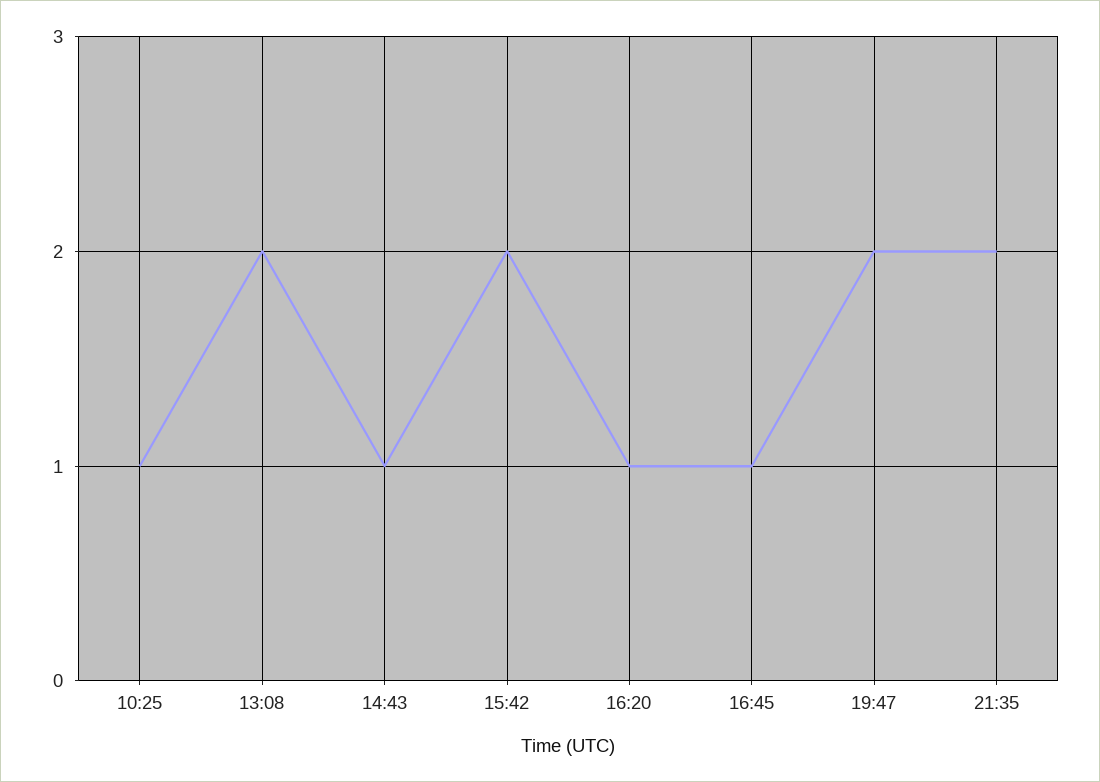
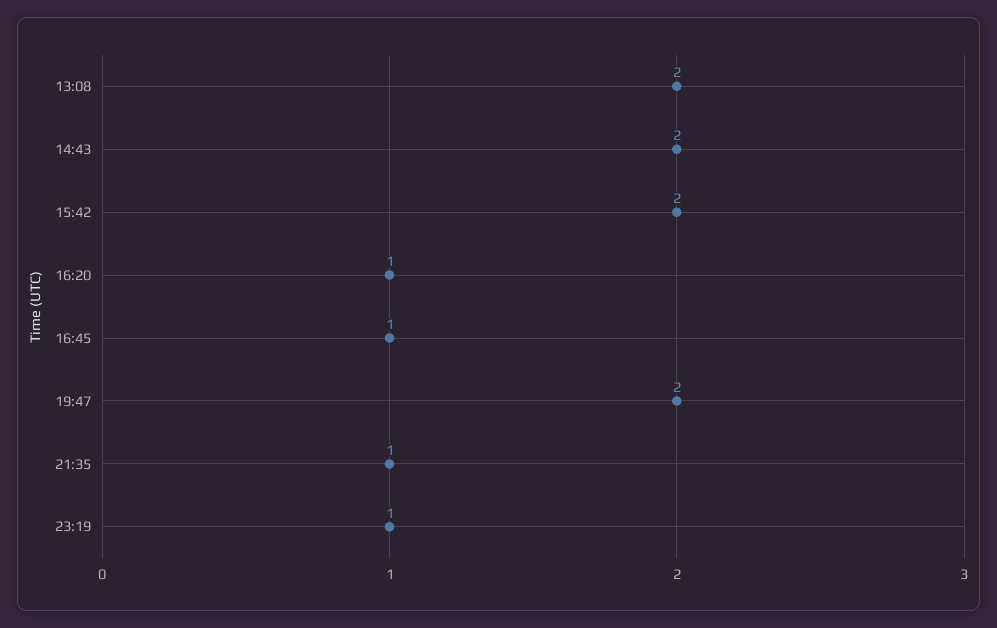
10:25: 1 -> none
14:43: 1 -> 2
21:35: 2 -> 1
23:19: none -> 1

